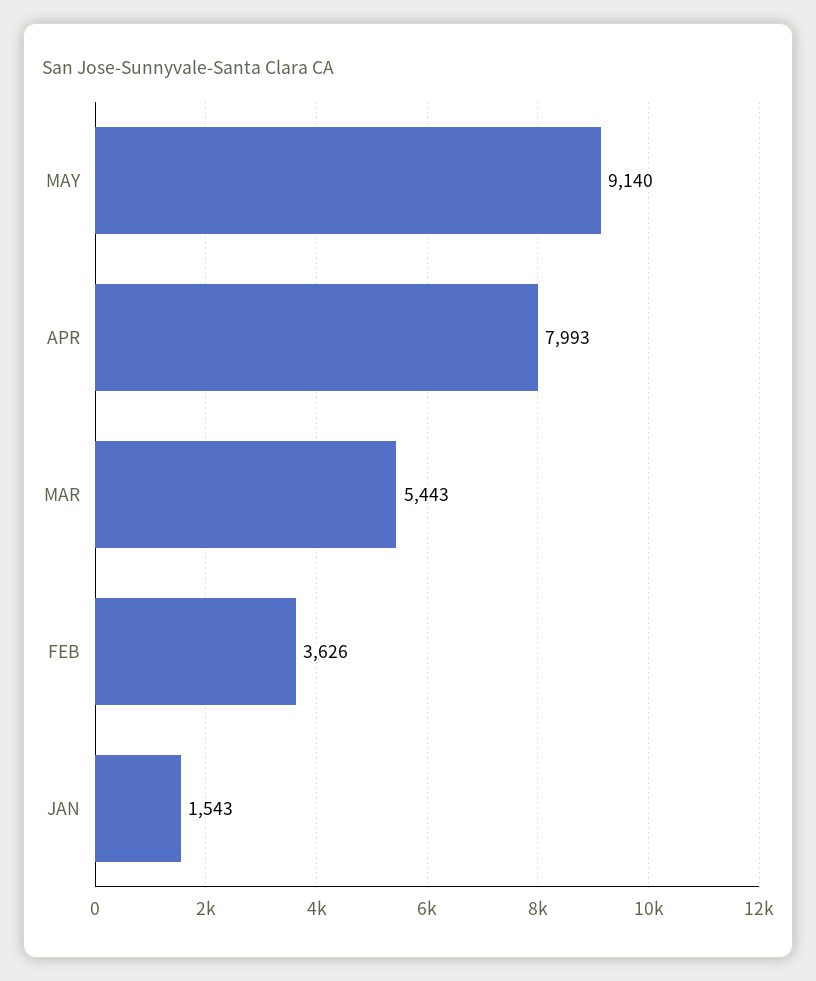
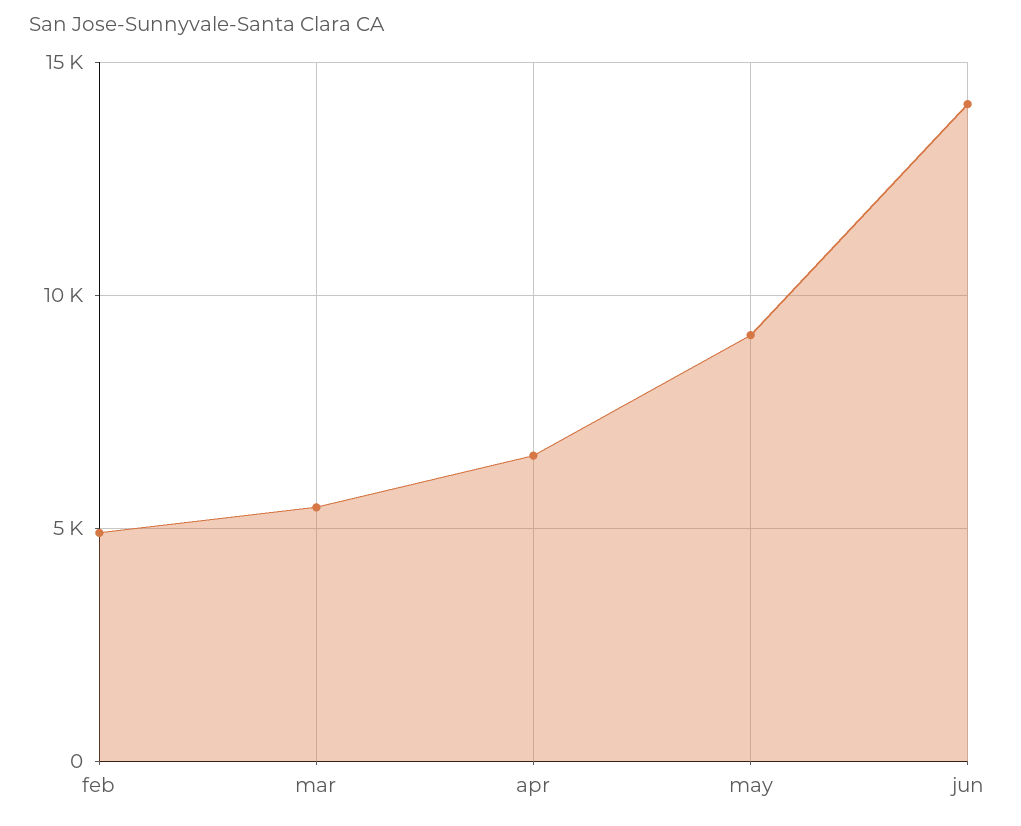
APR: 7993 -> 6500
FEB: 3626 -> 5000
JAN: 1543 -> none
jun: none -> 14000

